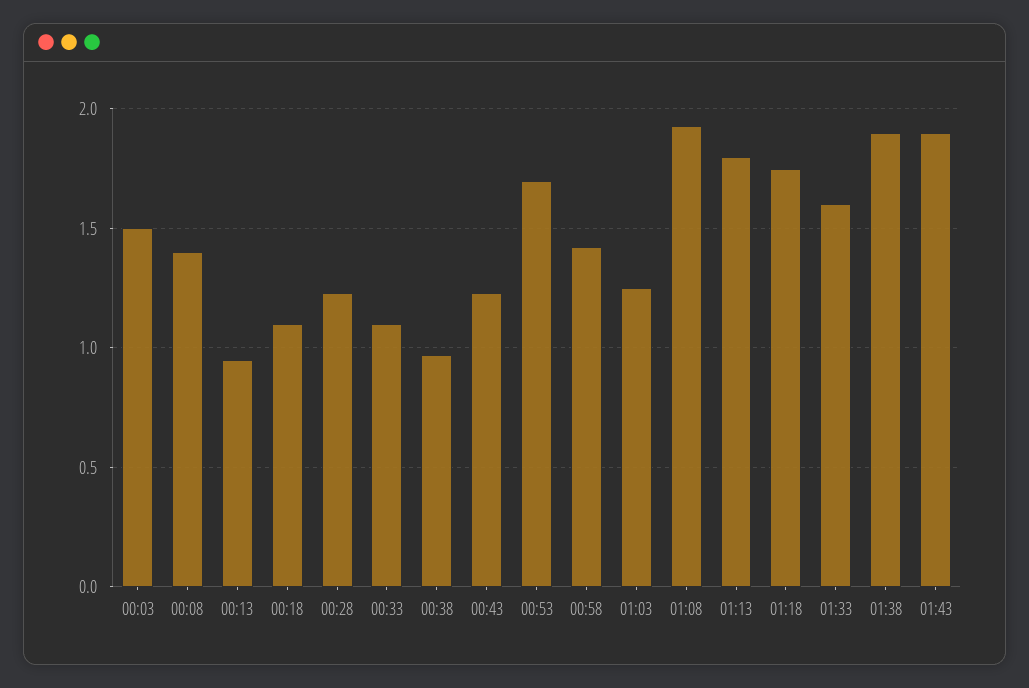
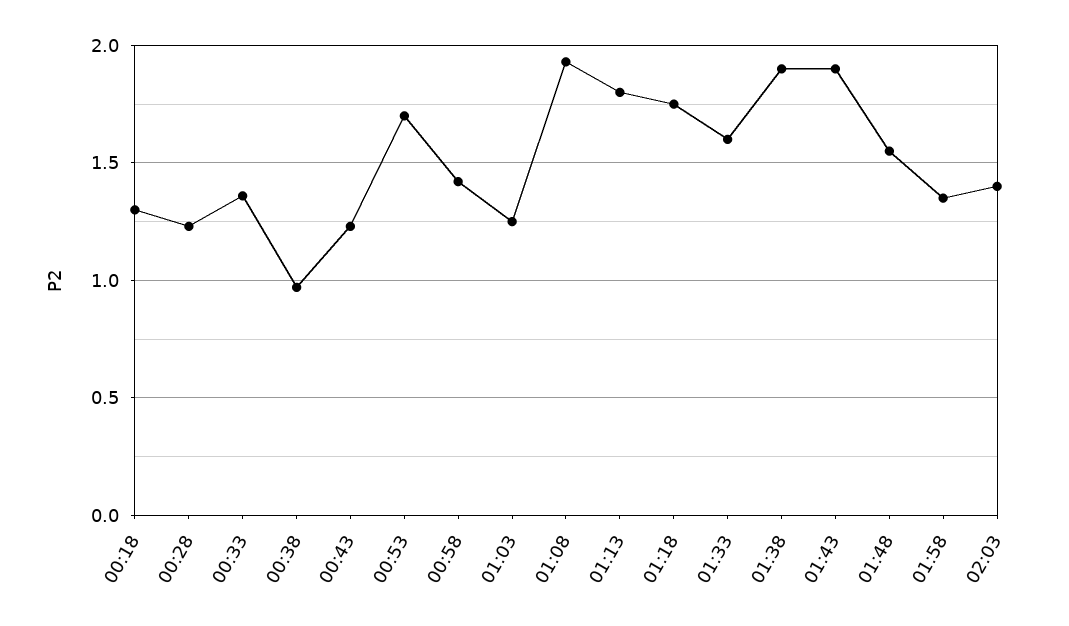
00:03: 1.5 -> none
00:08: 1.4 -> none
00:13: 0.95 -> none
00:18: 1.1 -> 1.3
00:33: 1.1 -> 1.35
01:48: none -> 1.55
01:58: none -> 1.35
02:03: none -> 1.4

